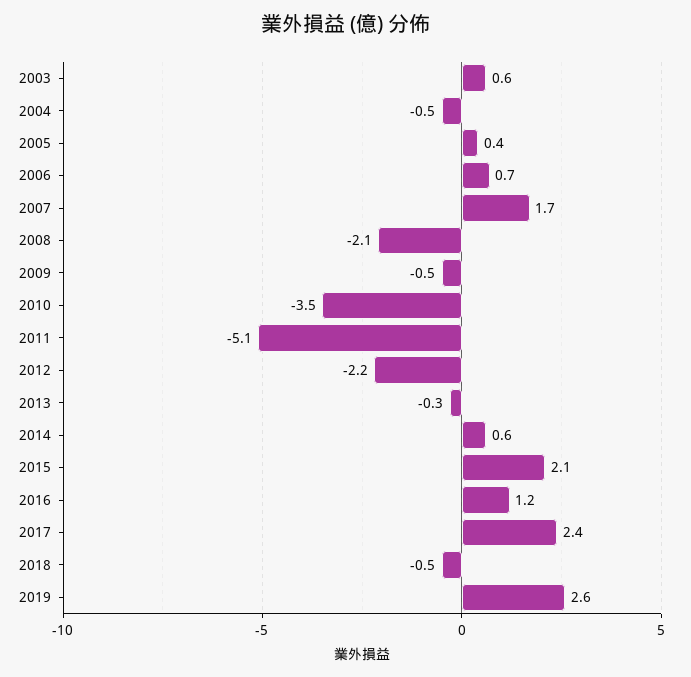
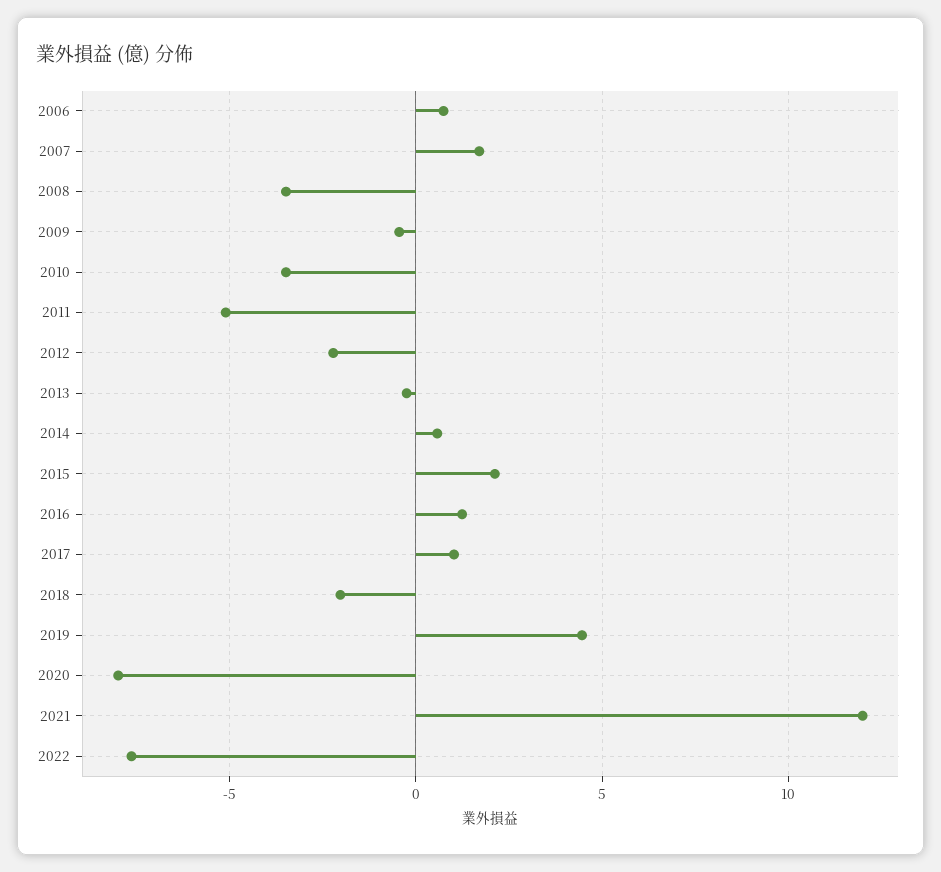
2003: 0.6 -> none
2004: -0.5 -> none
2005: 0.4 -> none
2008: -2.1 -> -3.5
2017: 2.4 -> 1
2018: -0.5 -> -2
2019: 2.6 -> 4.5
2020: none -> -8
2021: none -> 12
2022: none -> -7.5

